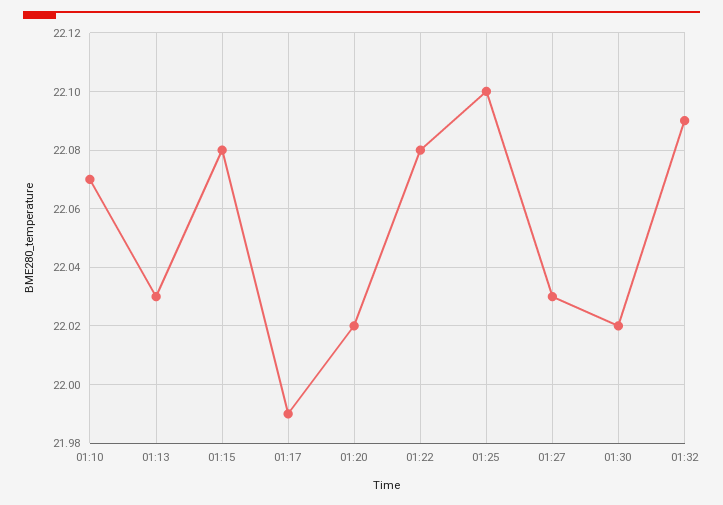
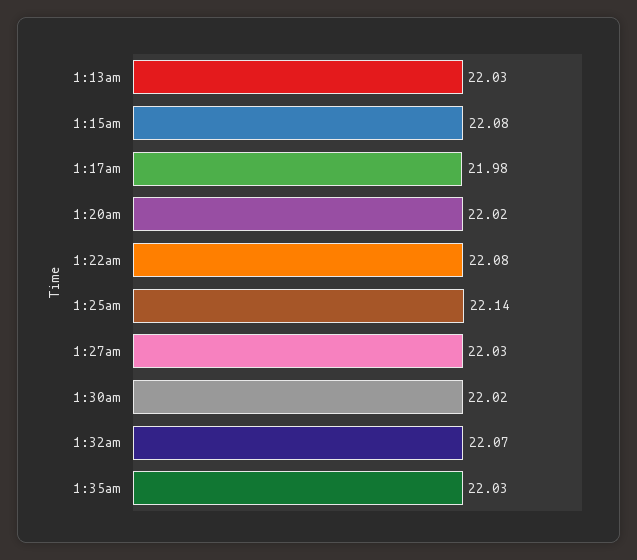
01:10: 22.07 -> none
01:17: 21.99 -> 21.98
01:25: 22.1 -> 22.14
01:32: 22.09 -> 22.07
1:35am: none -> 22.03

